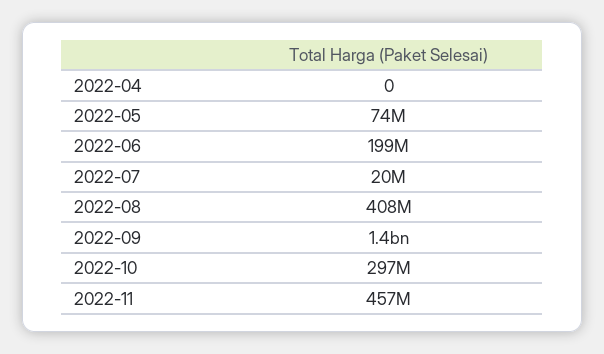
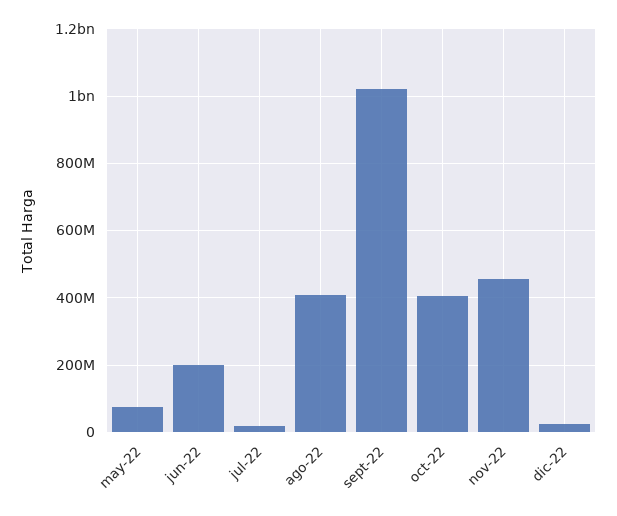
2022-04: 0 -> none
2022-09: 1400000000 -> 1020000000
2022-10: 297000000 -> 400000000
dic-22: none -> 20000000

